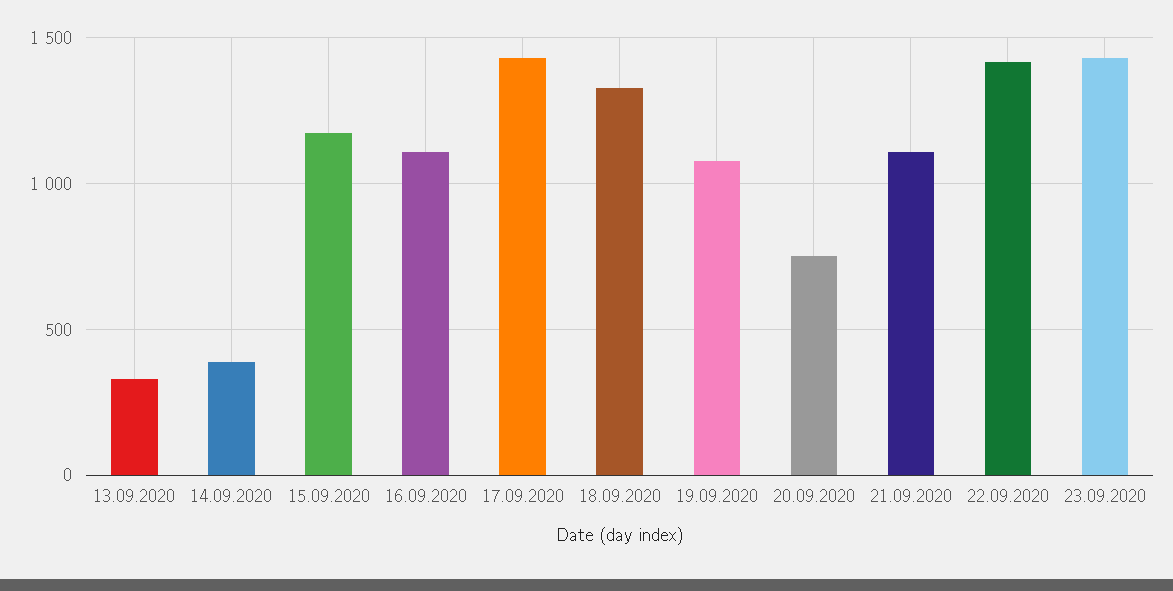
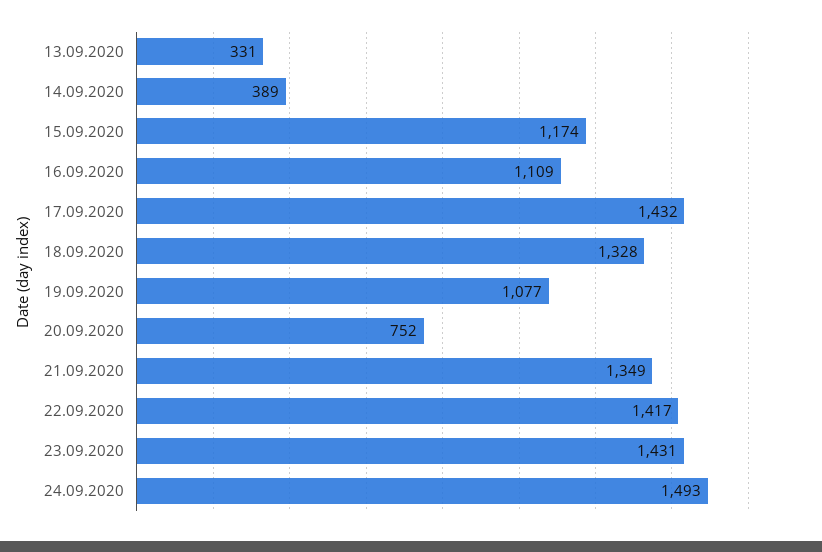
21.09.2020: 1100 -> 1349
24.09.2020: none -> 1493

